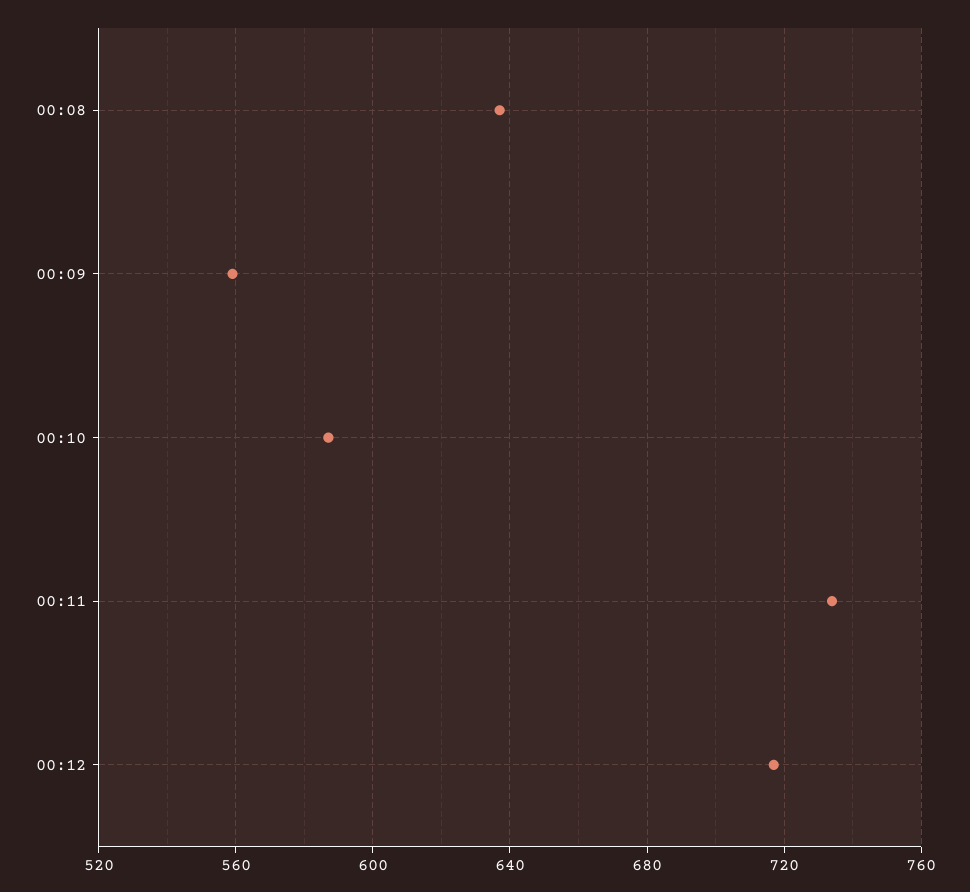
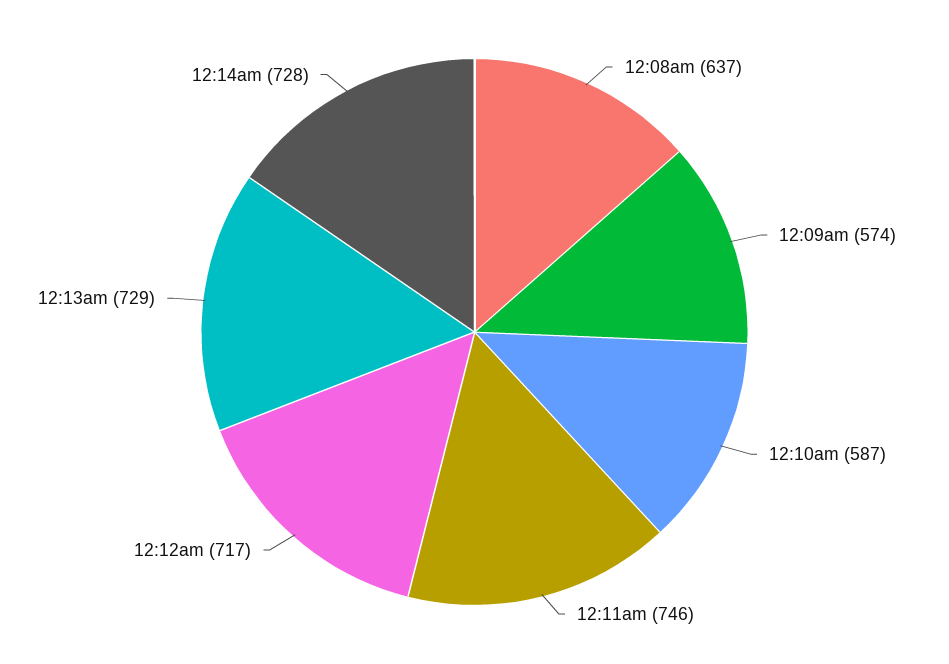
00:09: 560 -> 574
00:11: 735 -> 746
12:13am: none -> 729
12:14am: none -> 728

